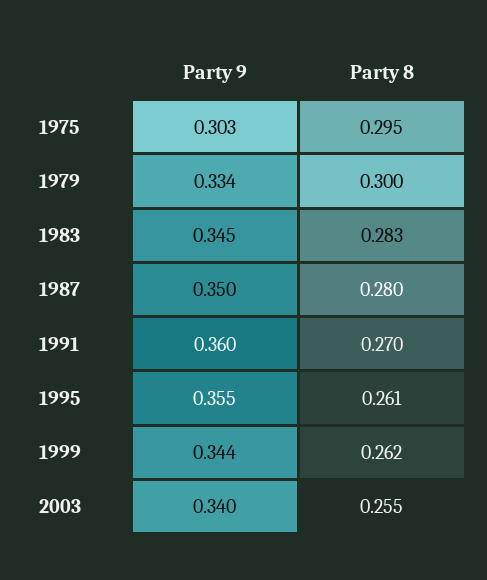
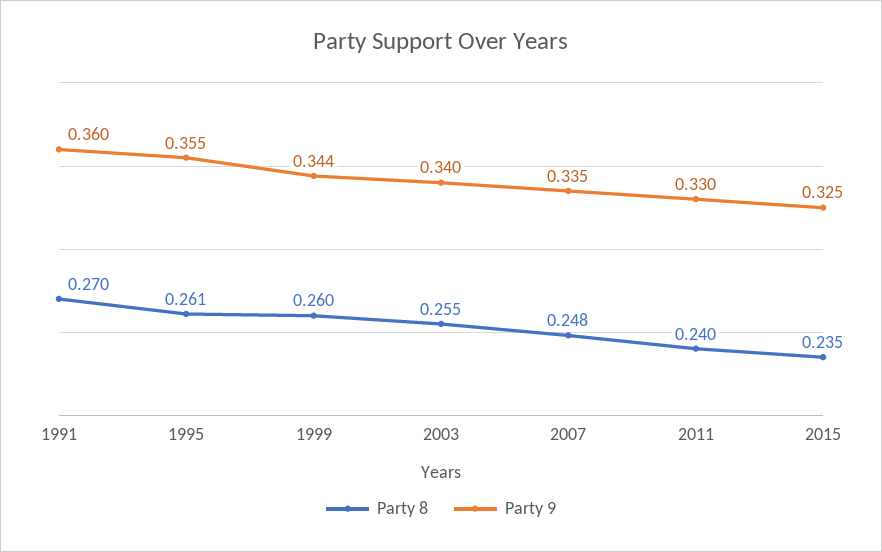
Party 9, 1975: 0.303 -> none
Party 8, 1975: 0.295 -> none
Party 9, 1979: 0.334 -> none
Party 8, 1979: 0.3 -> none
Party 9, 1983: 0.345 -> none
Party 8, 1983: 0.283 -> none
Party 9, 1987: 0.35 -> none
Party 8, 1987: 0.28 -> none
Party 8, 1999: 0.262 -> 0.26
Party 8, 2007: none -> 0.248
Party 9, 2007: none -> 0.335
Party 8, 2011: none -> 0.24
Party 9, 2011: none -> 0.33
Party 8, 2015: none -> 0.235
Party 9, 2015: none -> 0.325

